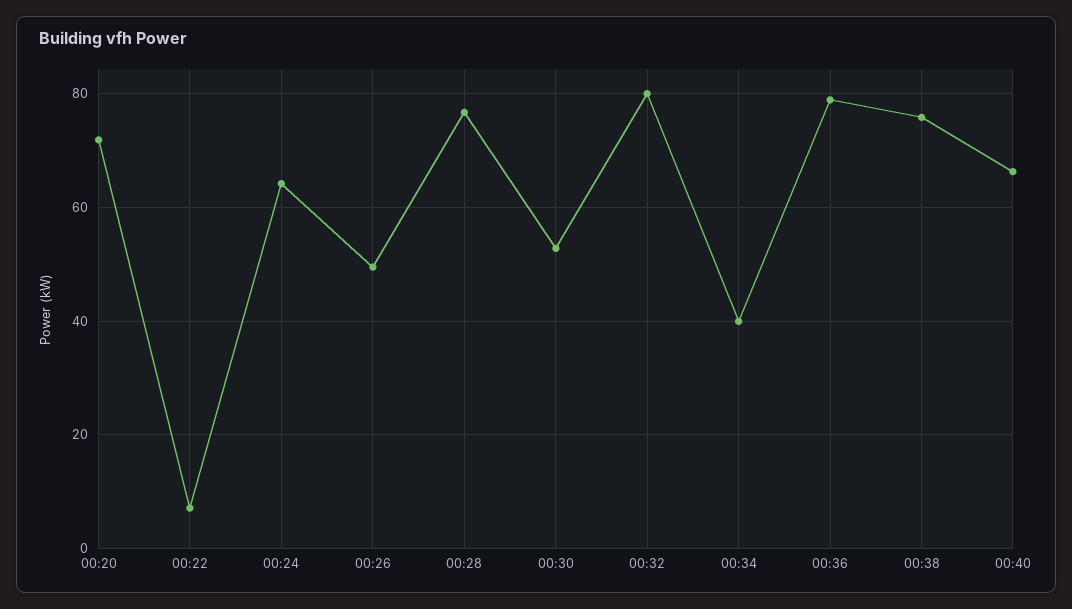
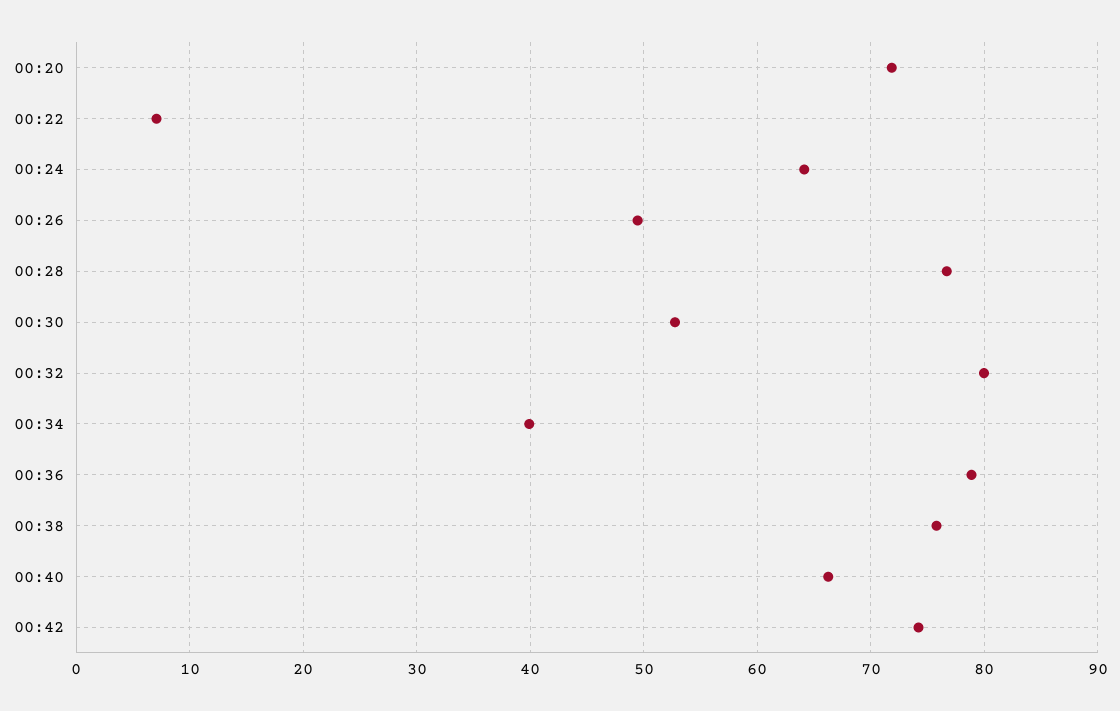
00:42: none -> 74

